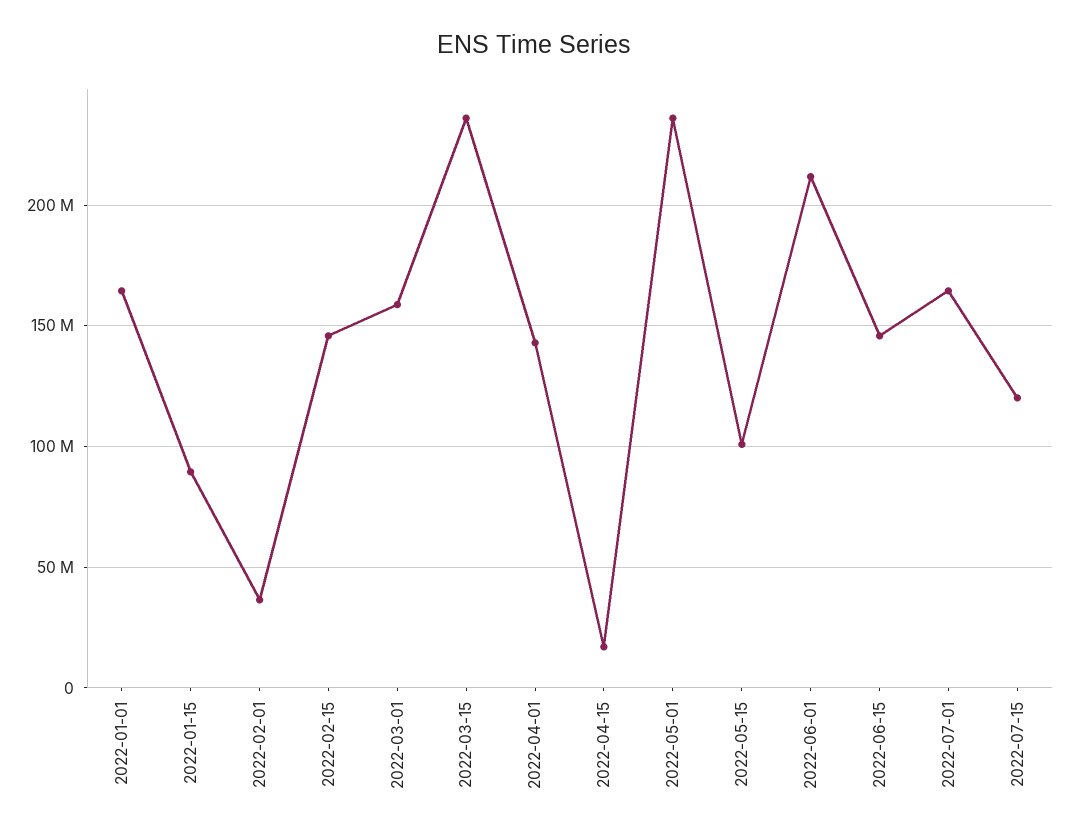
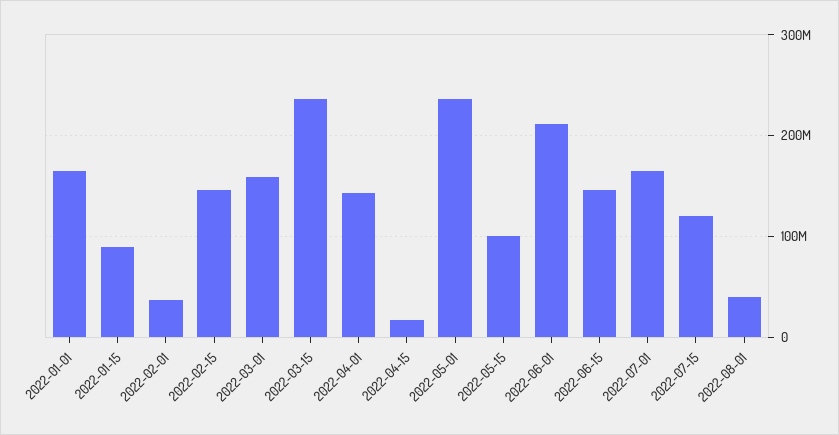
2022-08-01: none -> 40000000

